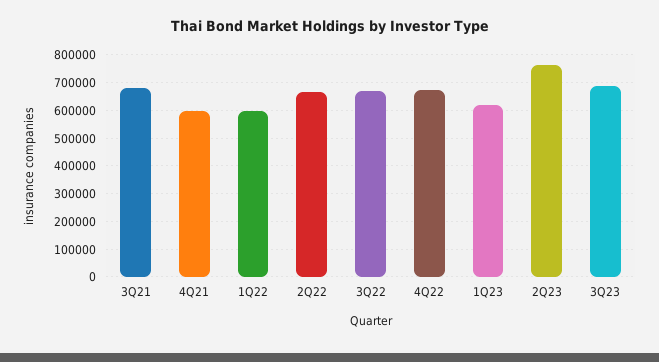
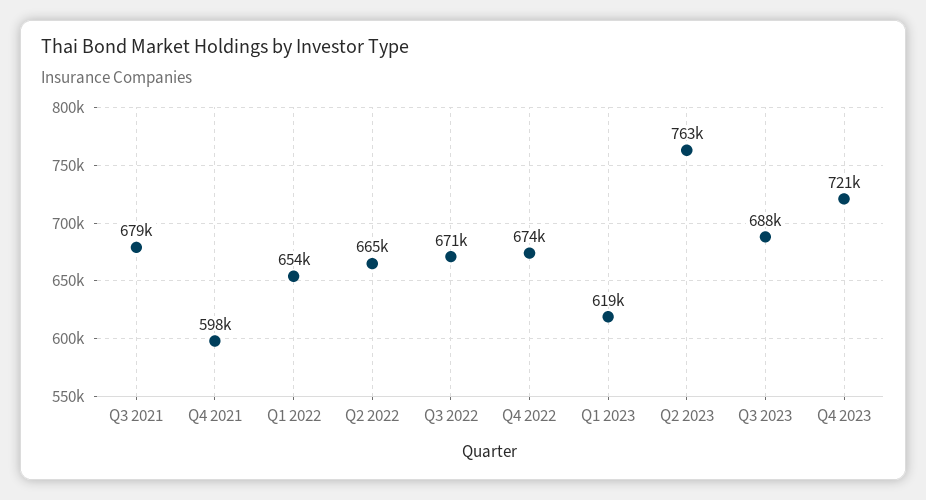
1Q22: 600000 -> 654000
Q4 2023: none -> 721000

